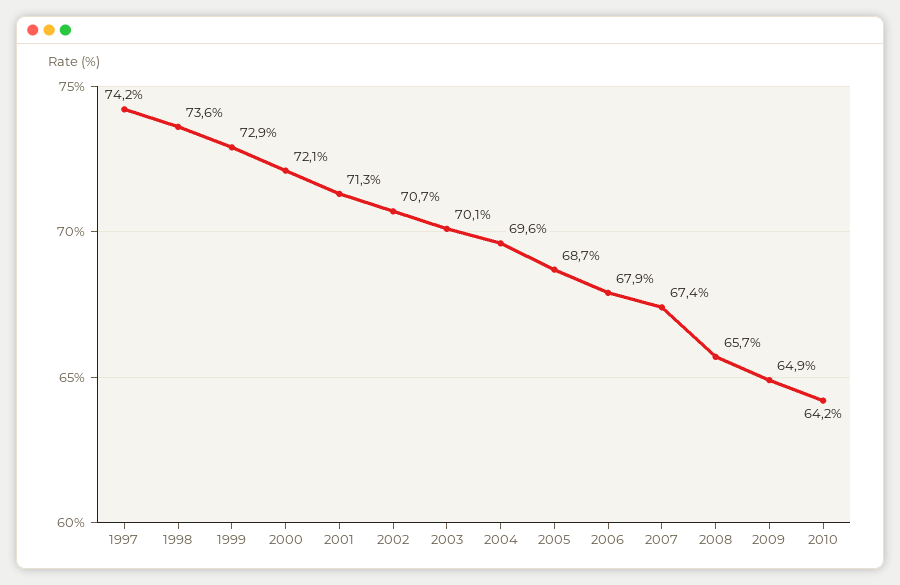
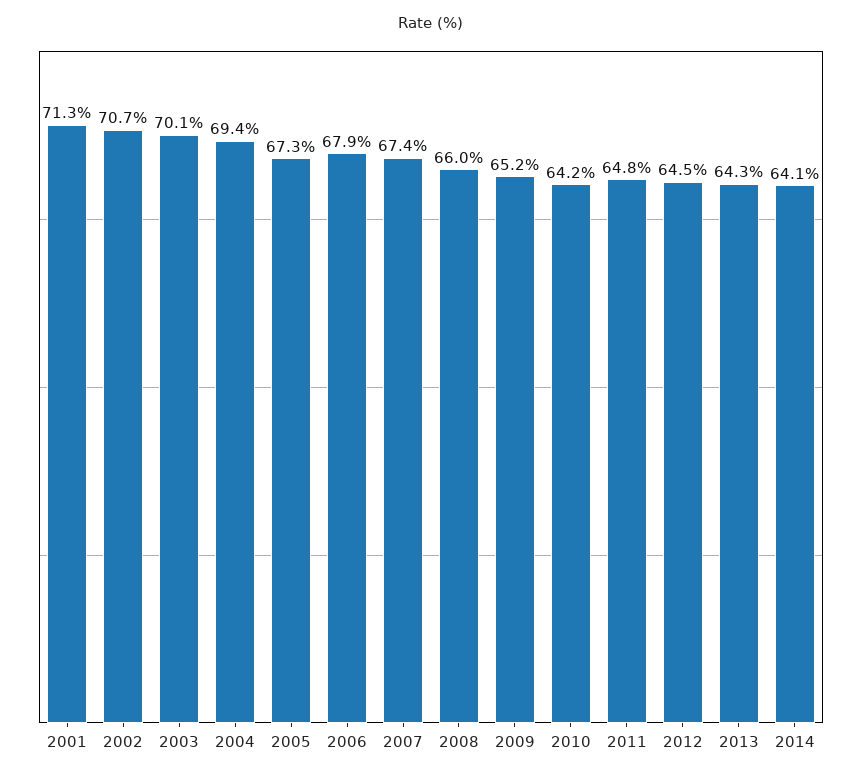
1997: 74.2 -> none
1998: 73.6 -> none
1999: 72.9 -> none
2000: 72.1 -> none
2004: 69.6 -> 69.4
2005: 68.7 -> 67.3
2008: 65.7 -> 66
2009: 64.9 -> 65.2
2011: none -> 64.8
2012: none -> 64.5
2013: none -> 64.3
2014: none -> 64.1

